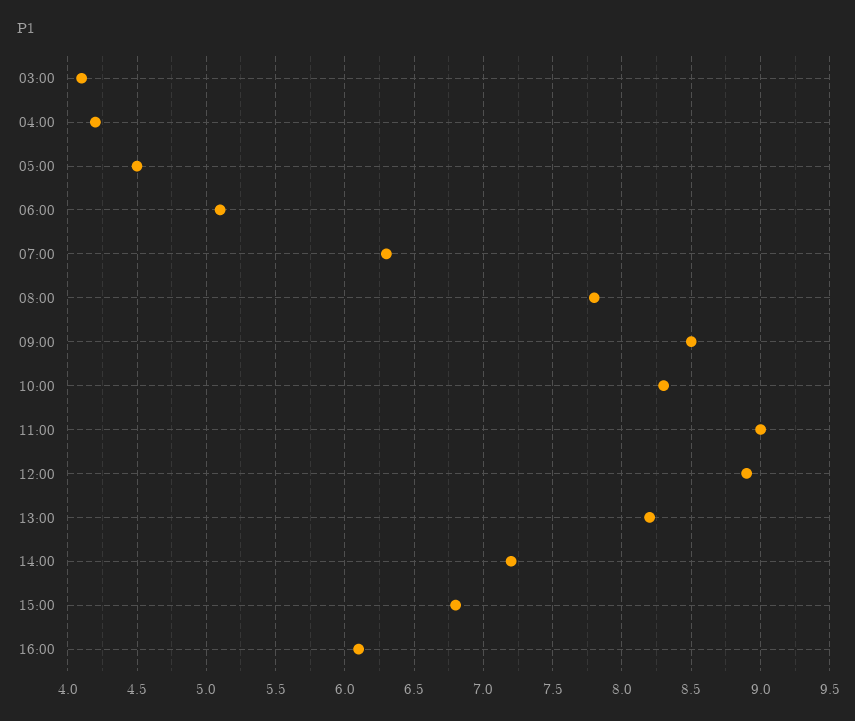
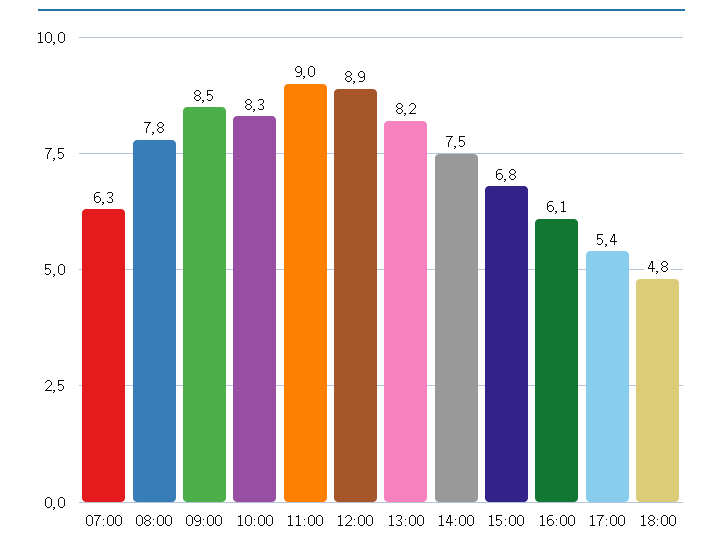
03:00: 4.1 -> none
04:00: 4.2 -> none
05:00: 4.5 -> none
06:00: 5.1 -> none
14:00: 7.2 -> 7.5
17:00: none -> 5.4
18:00: none -> 4.8

